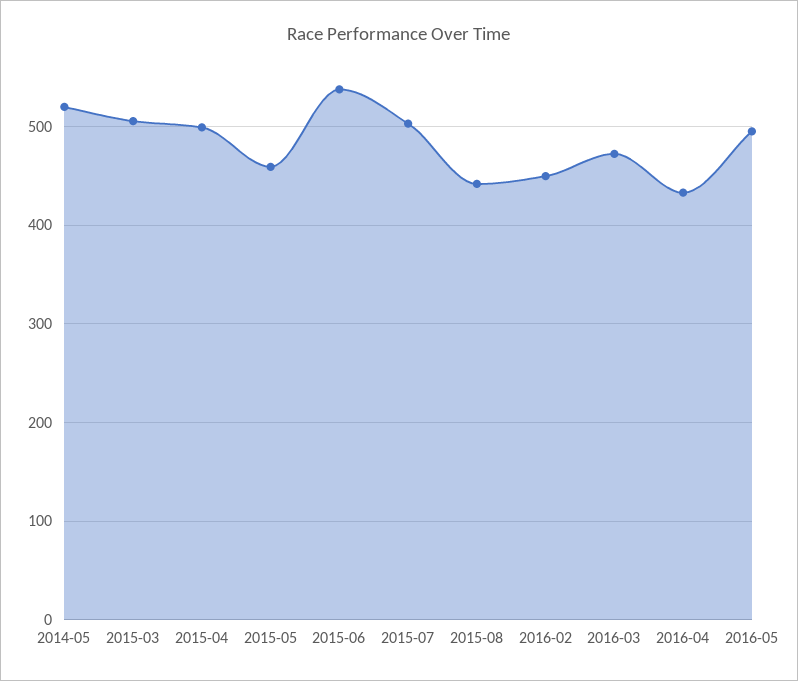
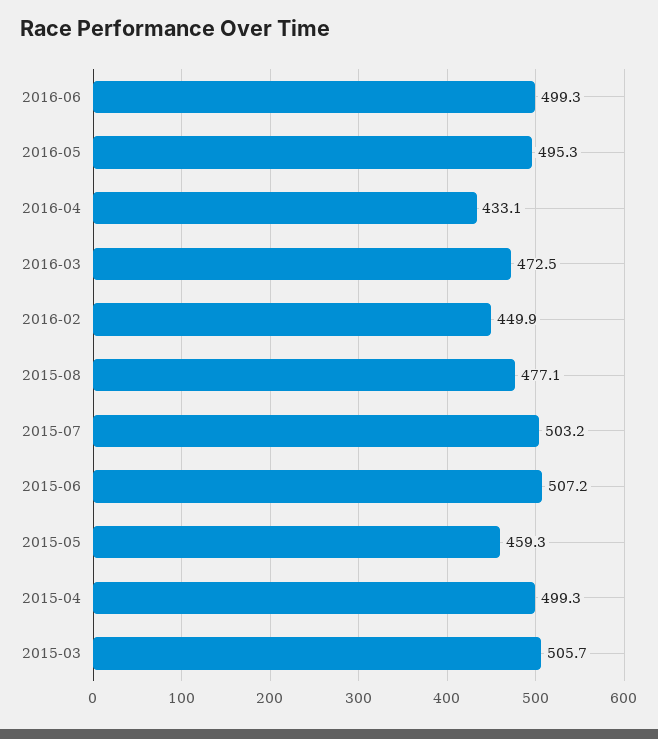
2014-05: 520 -> none
2015-06: 540 -> 507.2
2015-08: 440 -> 477.1
2016-06: none -> 499.3

